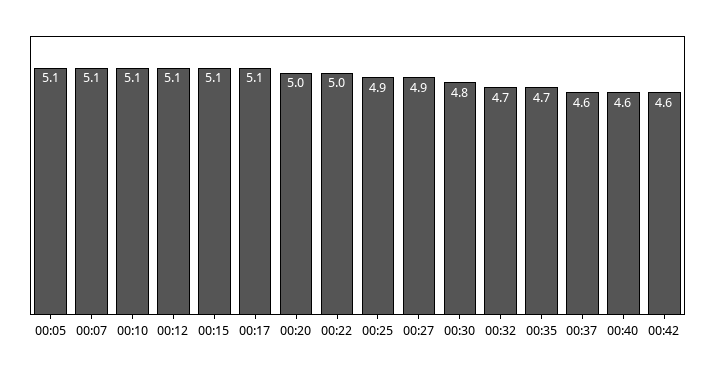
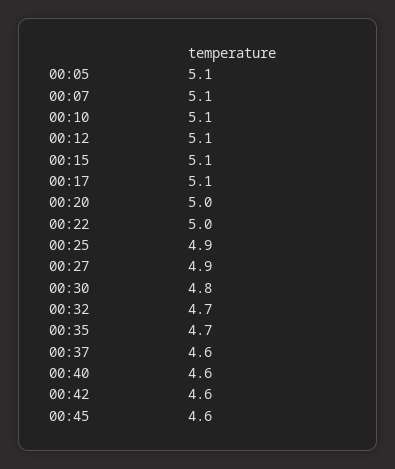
00:45: none -> 4.6

